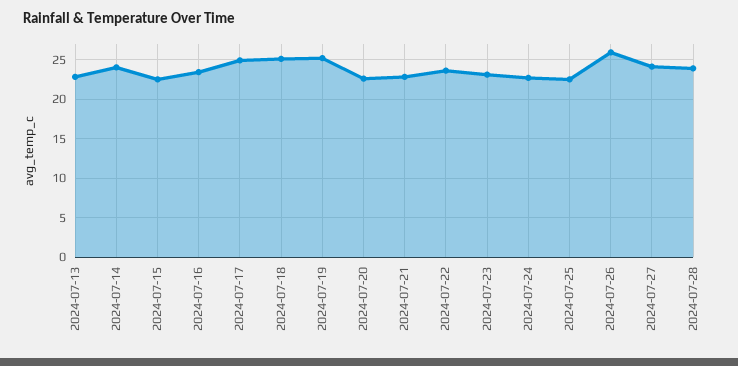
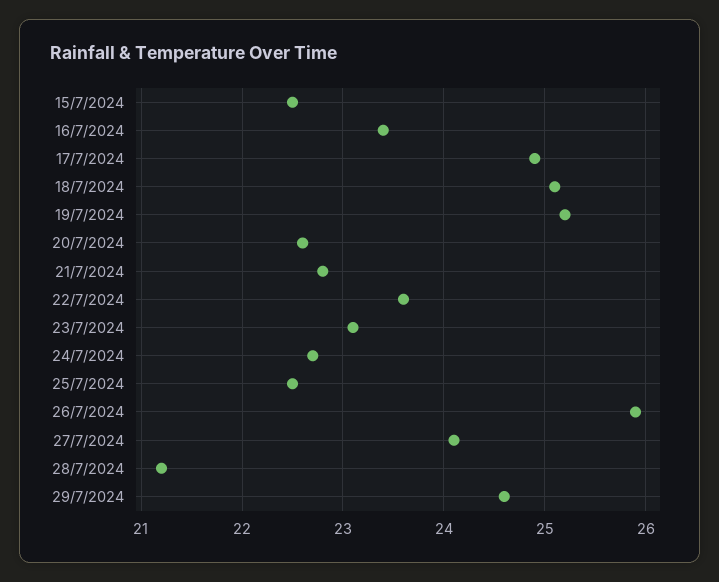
2024-07-13: 23 -> none
2024-07-14: 24 -> none
2024-07-28: 24 -> 21.2
29/7/2024: none -> 24.6

